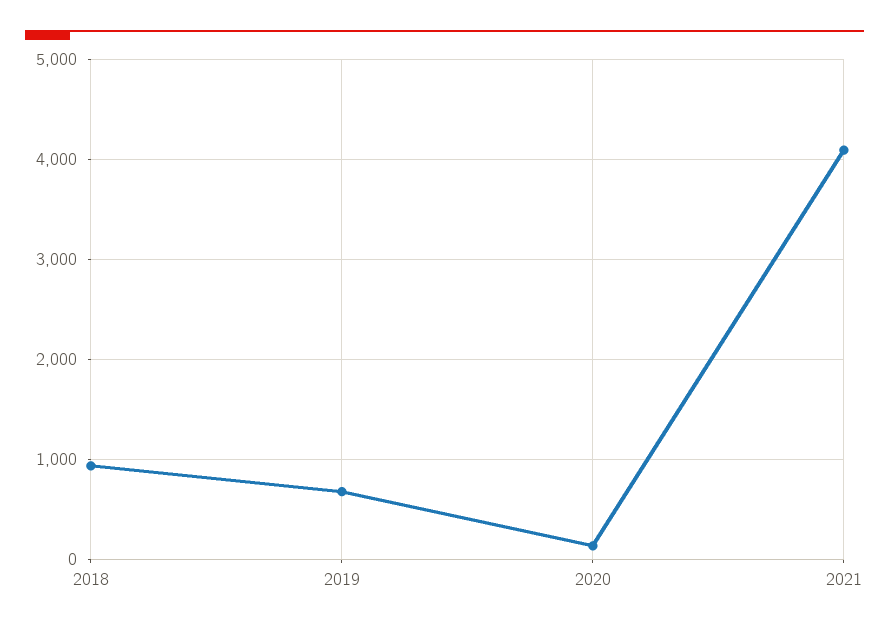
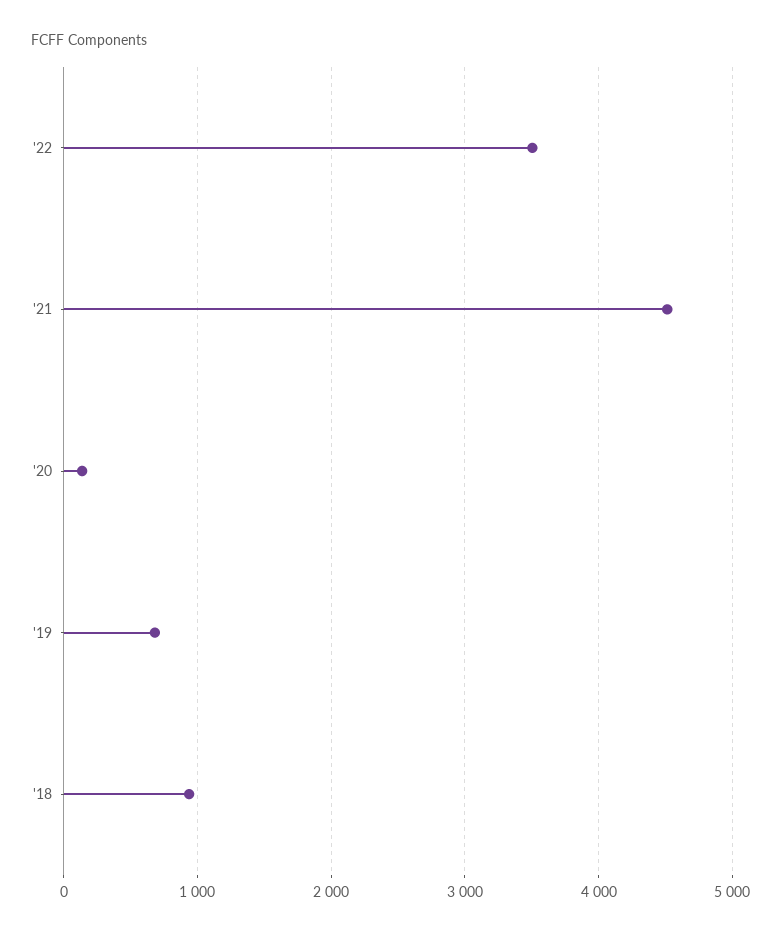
2021: 4100 -> 4500
'22: none -> 3500

